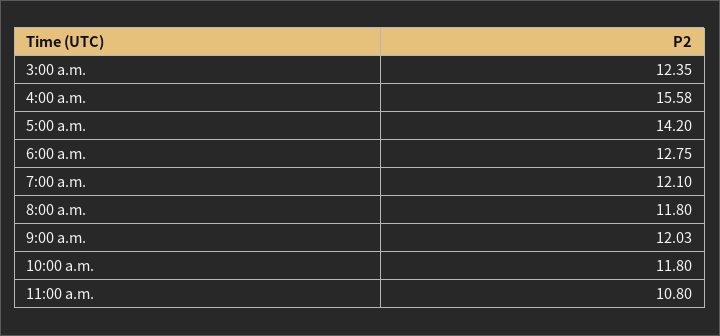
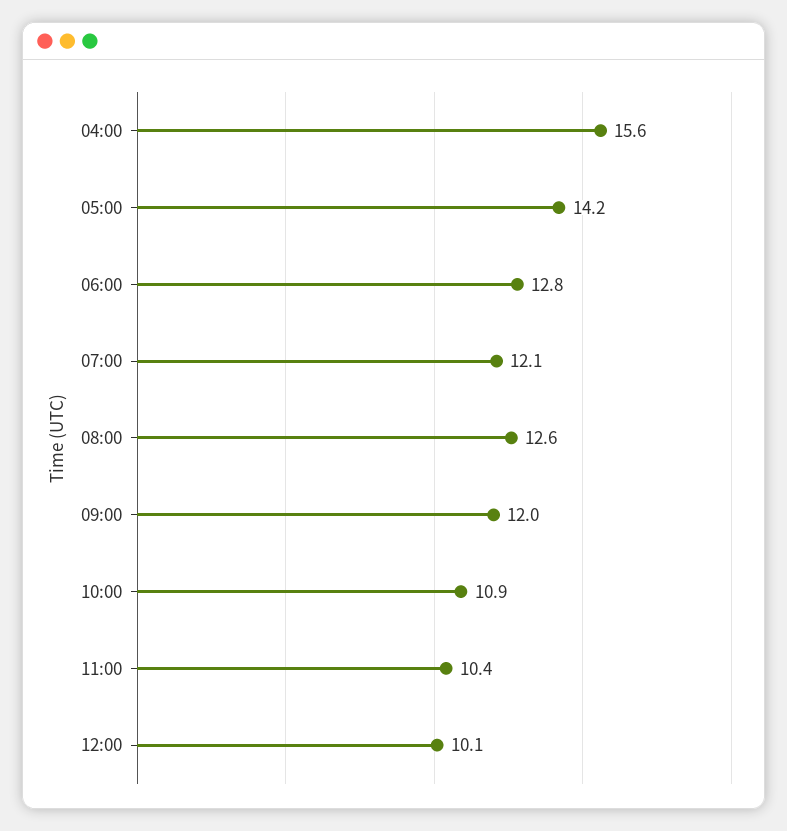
3:00 a.m.: 12.35 -> none
8:00 a.m.: 11.8 -> 12.6
10:00 a.m.: 11.8 -> 10.9
11:00 a.m.: 10.8 -> 10.4
12:00: none -> 10.1

